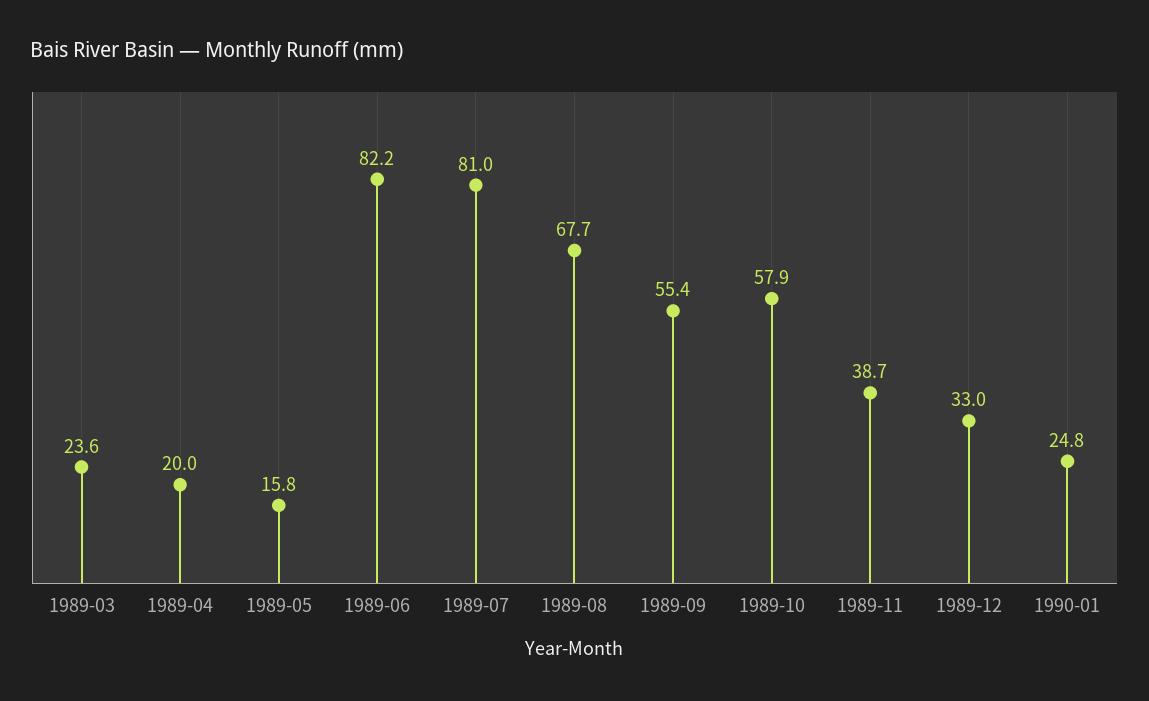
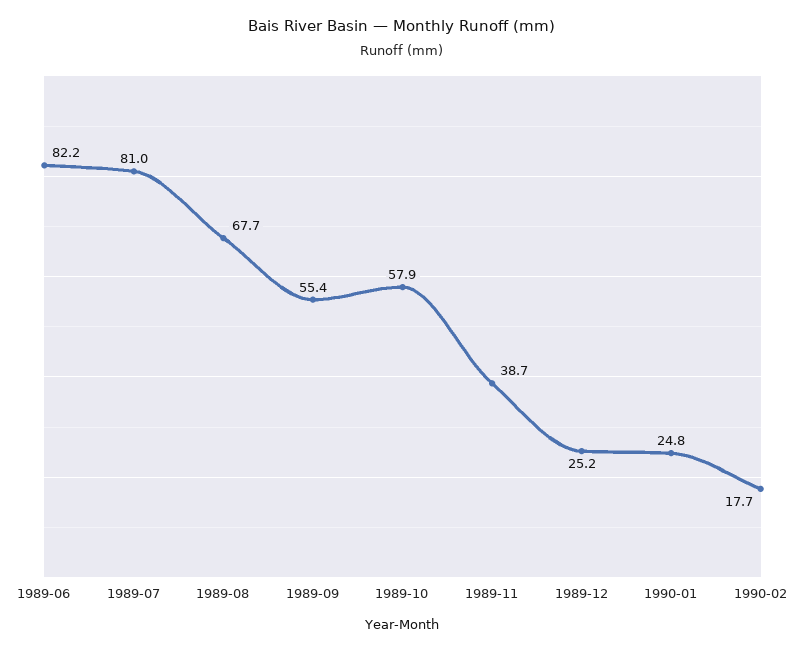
1989-03: 23.6 -> none
1989-04: 20 -> none
1989-05: 15.8 -> none
1989-12: 33 -> 25.2
1990-02: none -> 17.7

